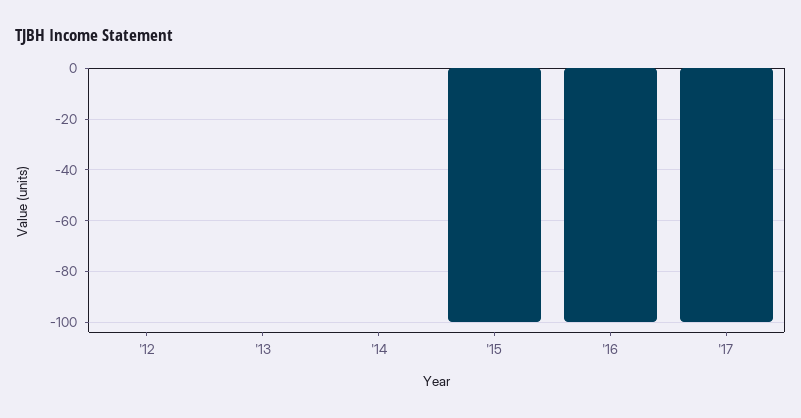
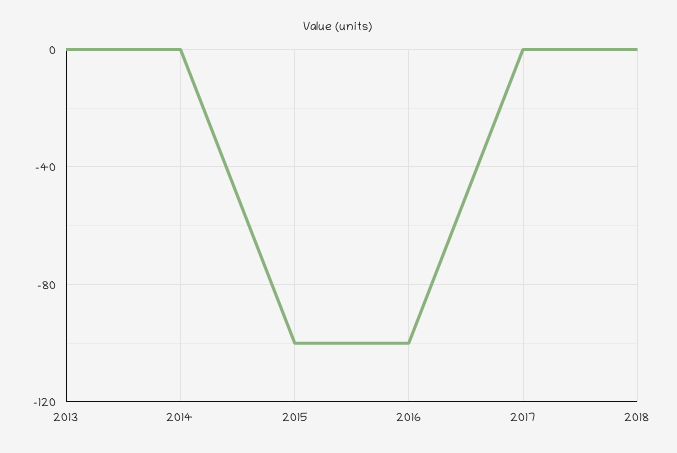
'12: 0 -> none
'17: -100 -> 0
2018: none -> 0

